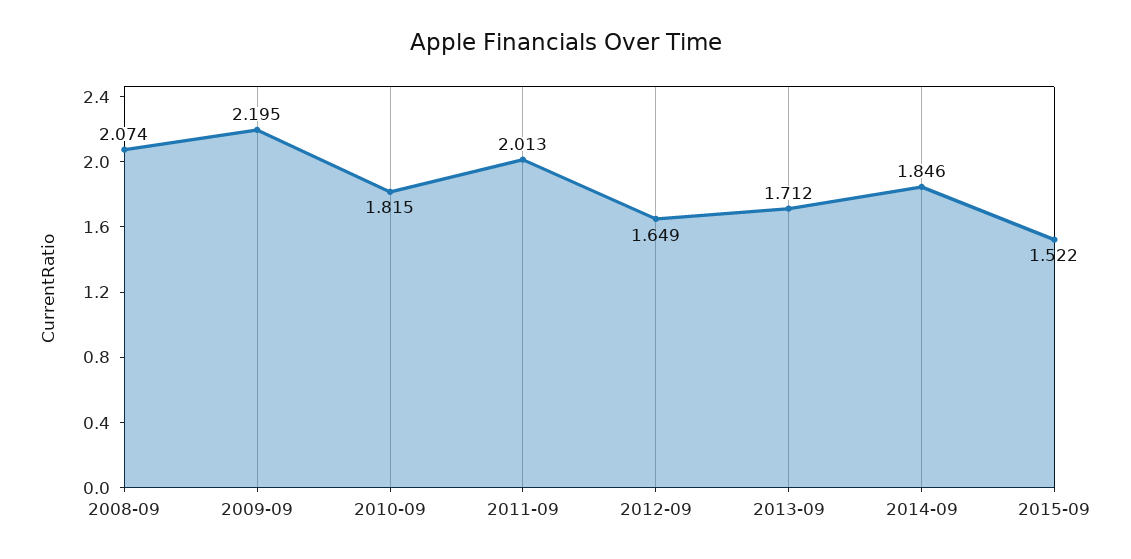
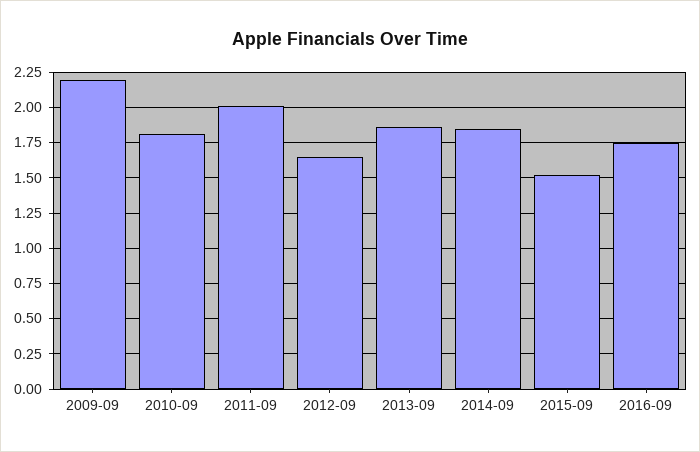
2008-09: 2.074 -> none
2013-09: 1.712 -> 1.85
2016-09: none -> 1.75

